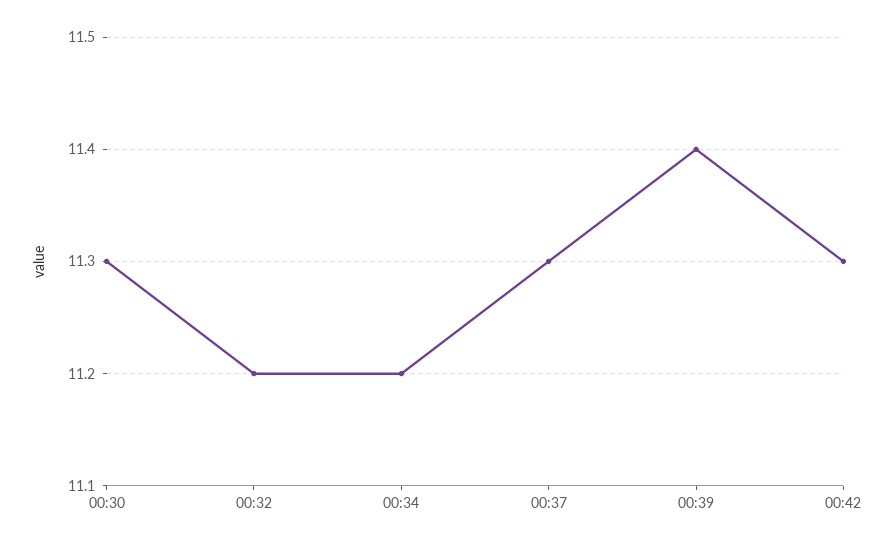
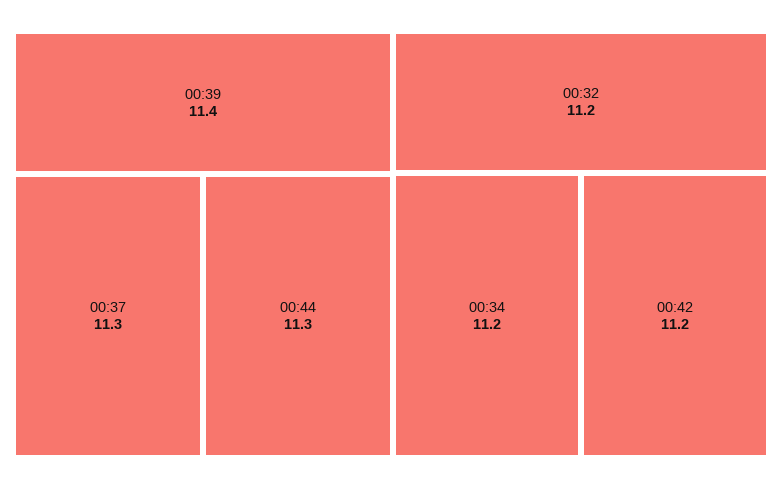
00:30: 11.3 -> none
00:42: 11.3 -> 11.2
00:44: none -> 11.3

